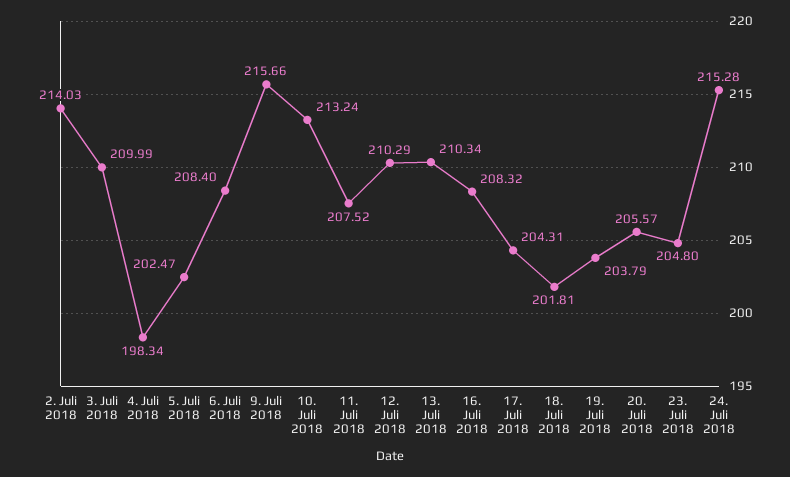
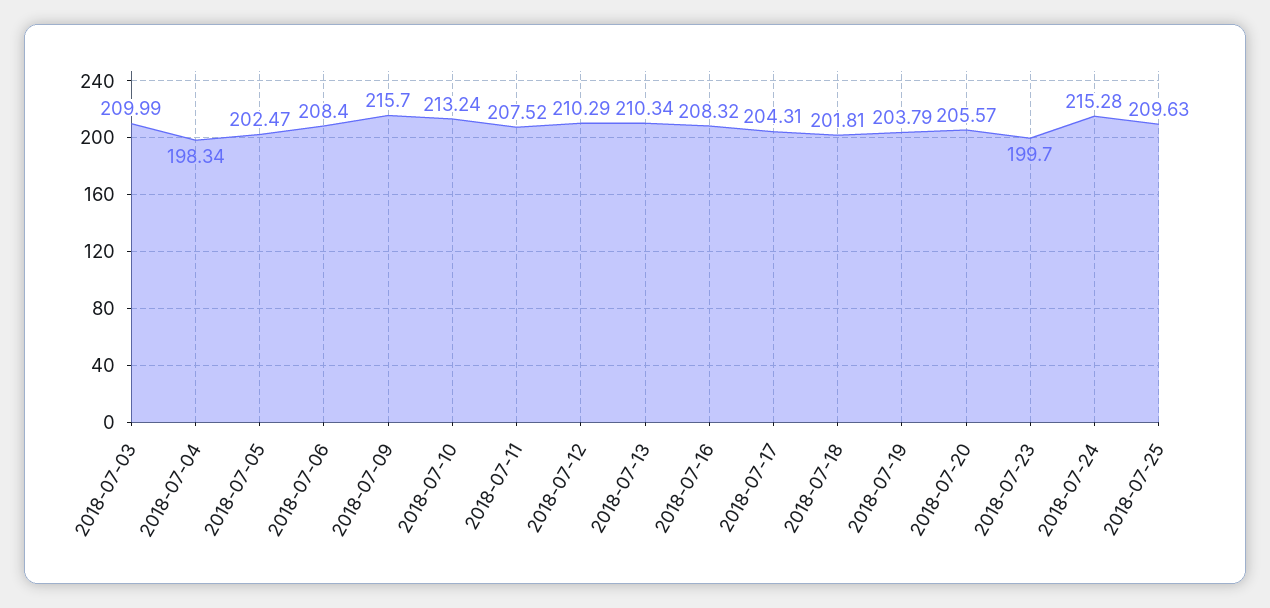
2. Juli 2018: 214.03 -> none
9. Juli 2018: 215.66 -> 215.7
23. Juli 2018: 204.8 -> 199.7
2018-07-25: none -> 209.63

